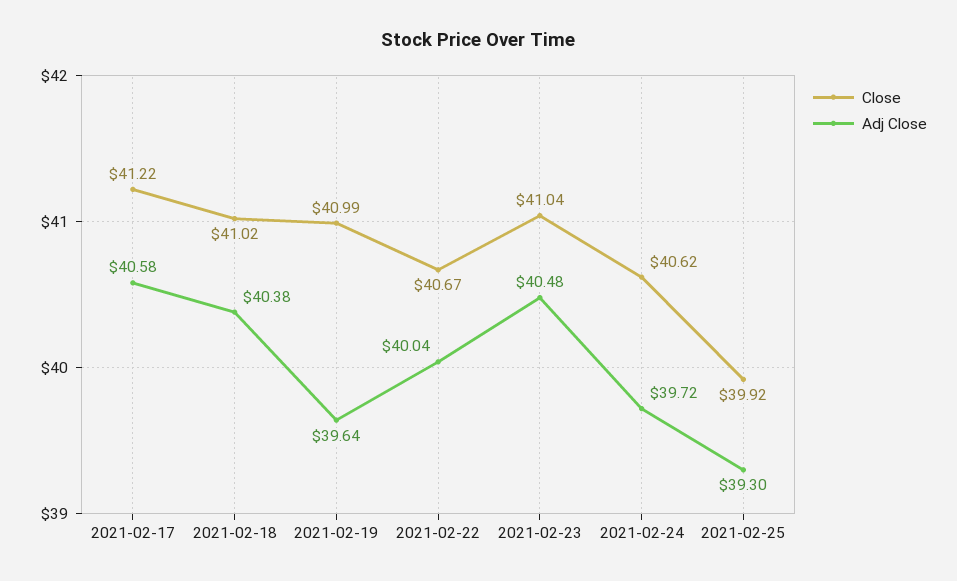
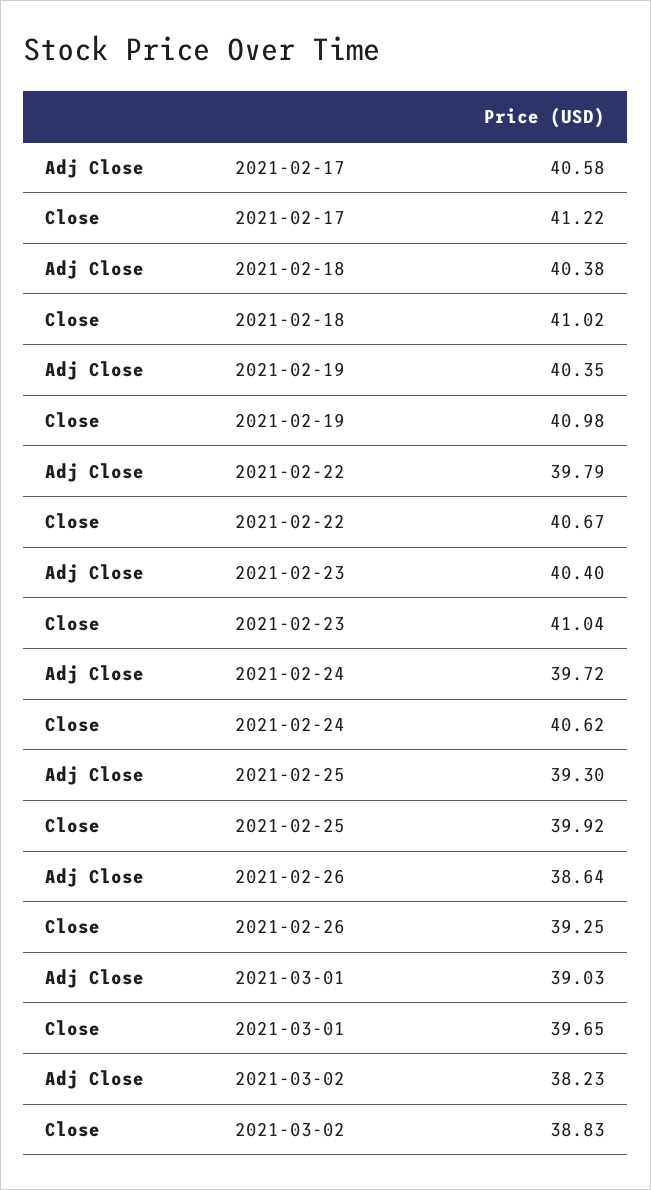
Close, 2021-02-19: 40.99 -> 40.98
Adj Close, 2021-02-19: 39.64 -> 40.35
Adj Close, 2021-02-22: 40.04 -> 39.79
Adj Close, 2021-02-23: 40.48 -> 40.4
Adj Close, 2021-02-26: none -> 38.64
Close, 2021-02-26: none -> 39.25
Adj Close, 2021-03-01: none -> 39.03
Close, 2021-03-01: none -> 39.65
Adj Close, 2021-03-02: none -> 38.23
Close, 2021-03-02: none -> 38.83

